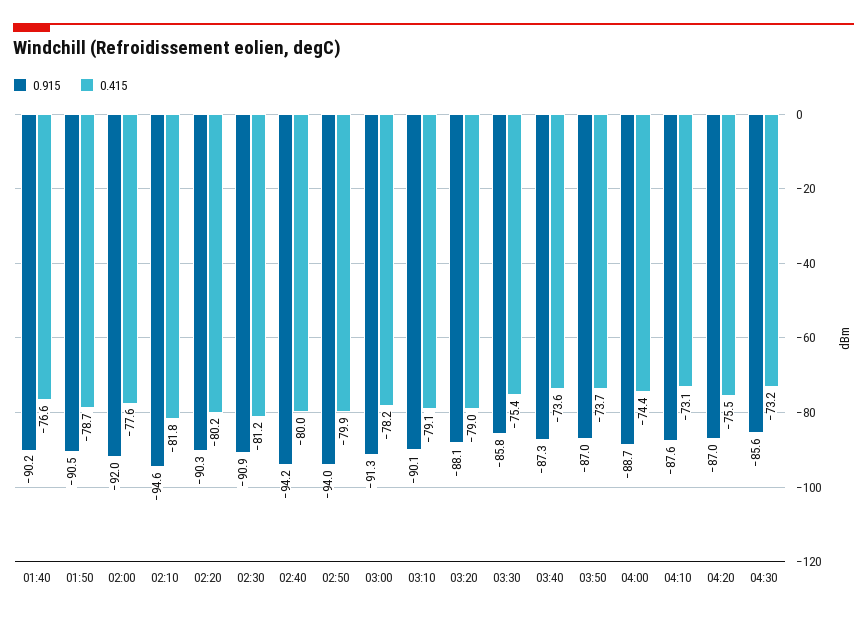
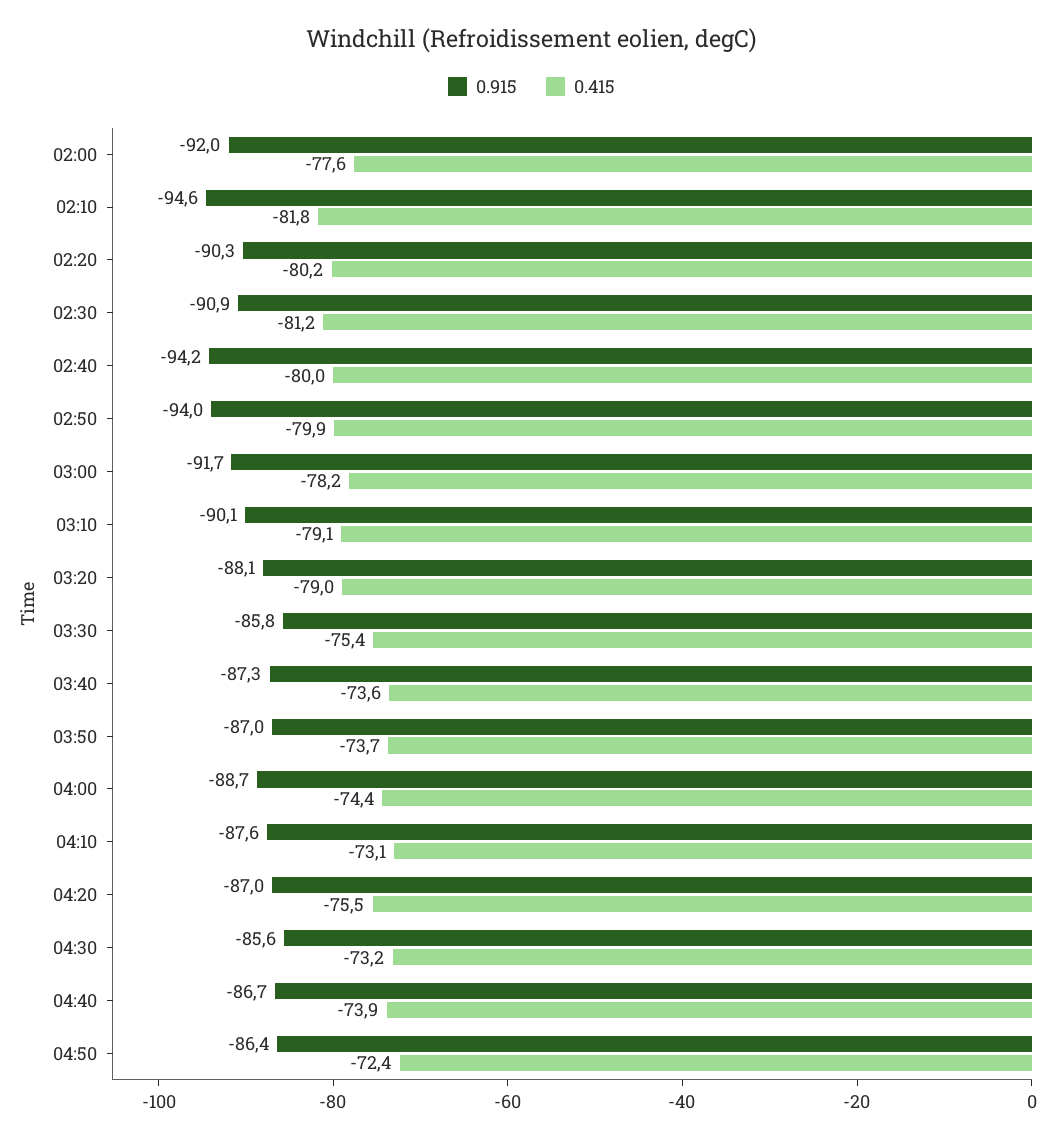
0.915, 01:40: -90.2 -> none
0.415, 01:40: -76.6 -> none
0.915, 01:50: -90.5 -> none
0.415, 01:50: -78.7 -> none
0.915, 03:00: -91.3 -> -91.7
0.915, 04:40: none -> -86.7
0.415, 04:40: none -> -73.9
0.915, 04:50: none -> -86.4
0.415, 04:50: none -> -72.4

